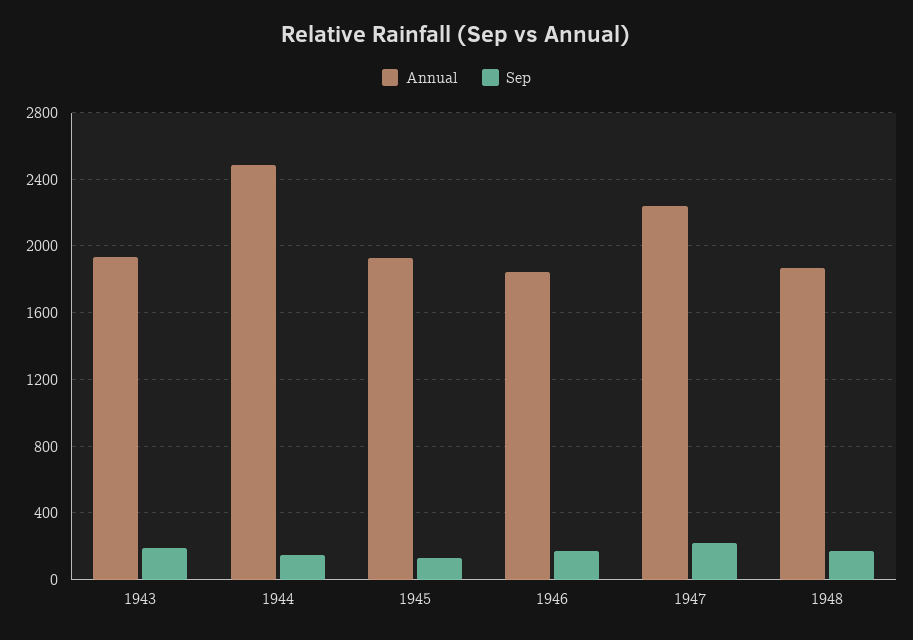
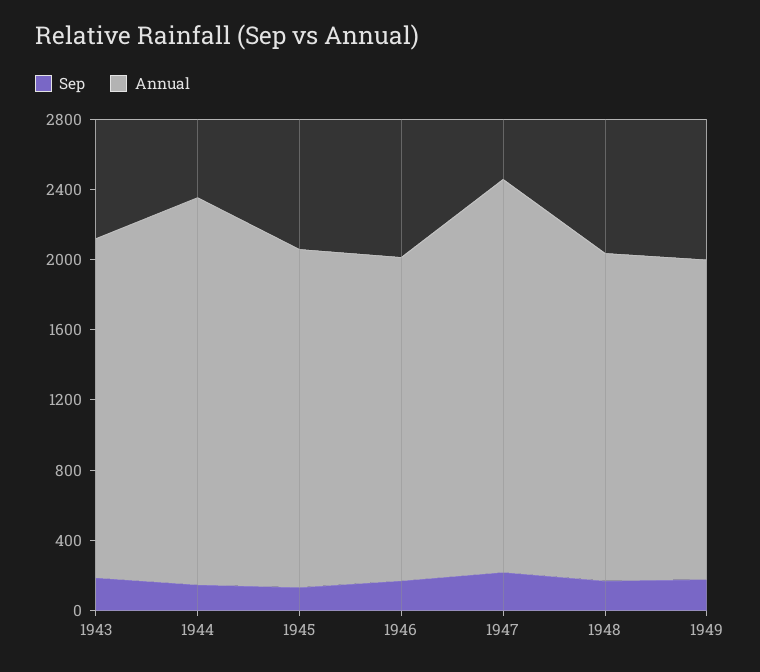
Annual, 1944: 2500 -> 2200
Sep, 1949: none -> 200
Annual, 1949: none -> 1800

